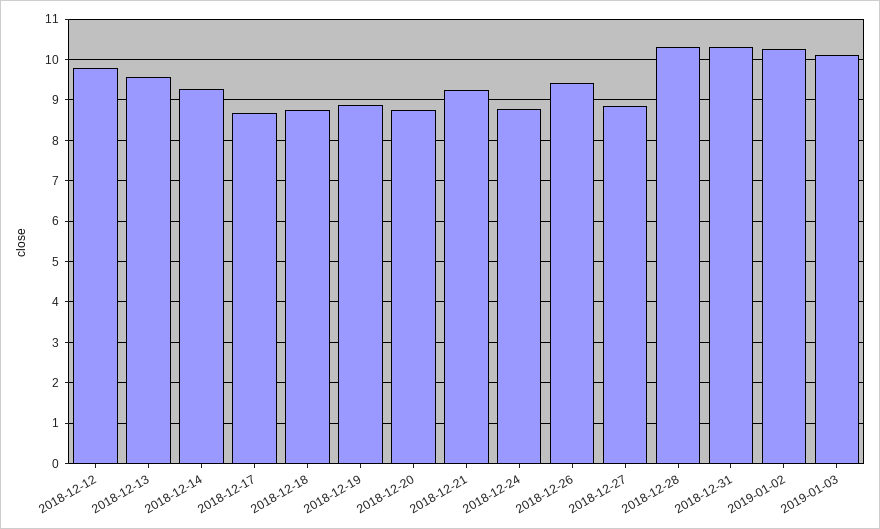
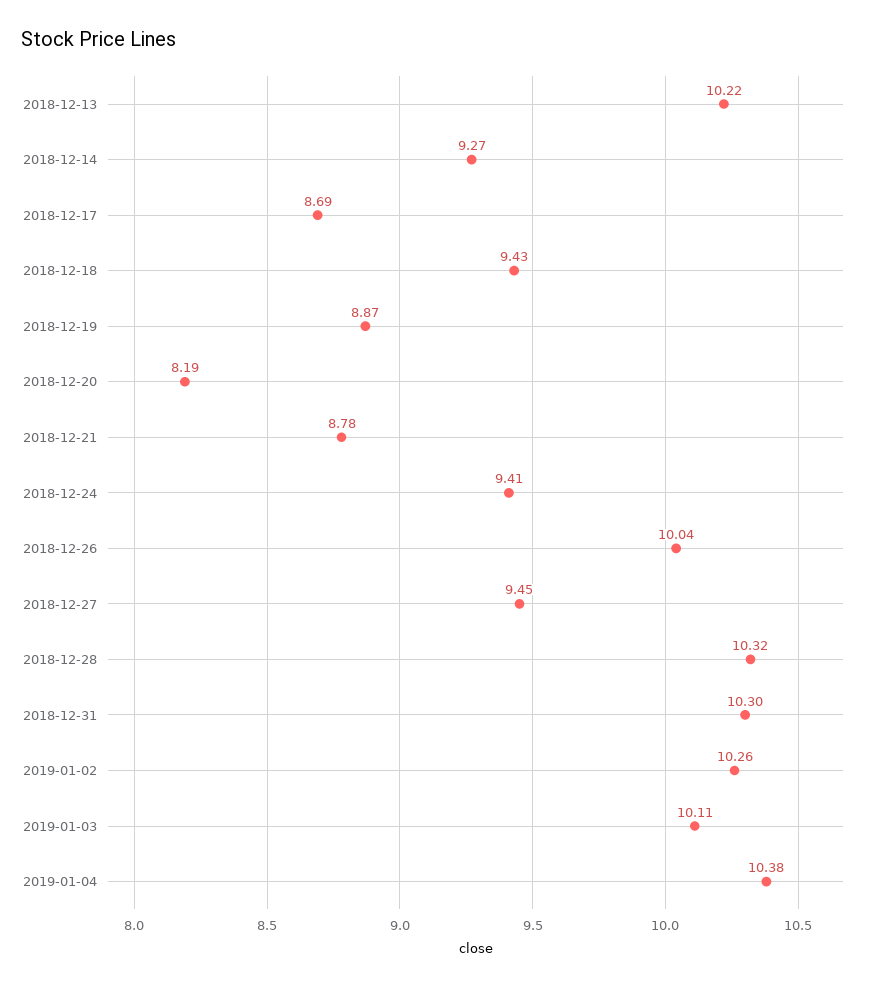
2018-12-12: 9.8 -> none
2018-12-13: 9.6 -> 10.22
2018-12-18: 8.8 -> 9.43
2018-12-20: 8.8 -> 8.19
2018-12-21: 9.2 -> 8.78
2018-12-24: 8.8 -> 9.41
2018-12-26: 9.4 -> 10.04
2018-12-27: 8.8 -> 9.45
2019-01-04: none -> 10.38

